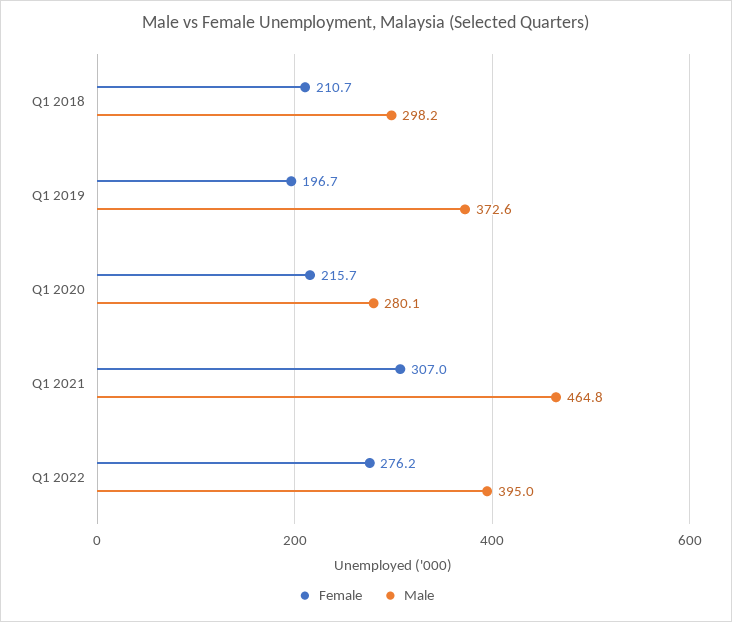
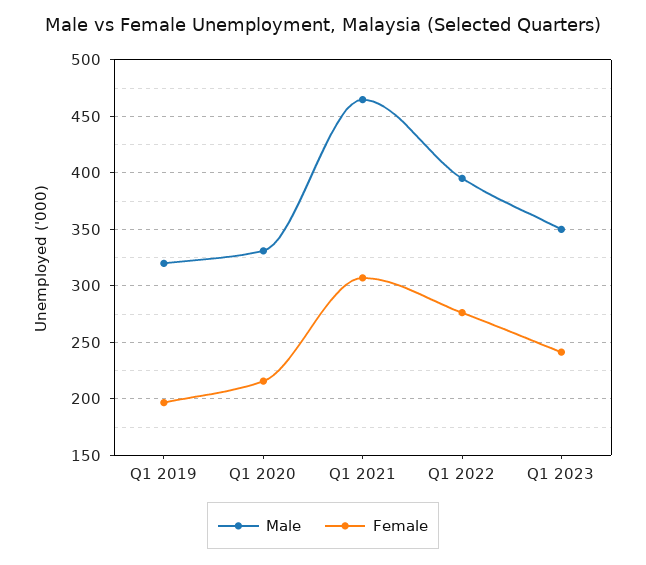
Female, Q1 2018: 210.7 -> none
Male, Q1 2018: 298.2 -> none
Male, Q1 2019: 372.6 -> 320
Male, Q1 2020: 280.1 -> 330
Male, Q1 2023: none -> 350
Female, Q1 2023: none -> 240

